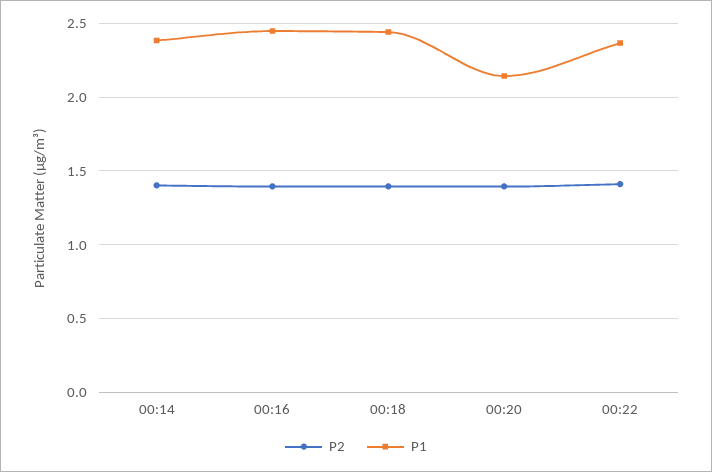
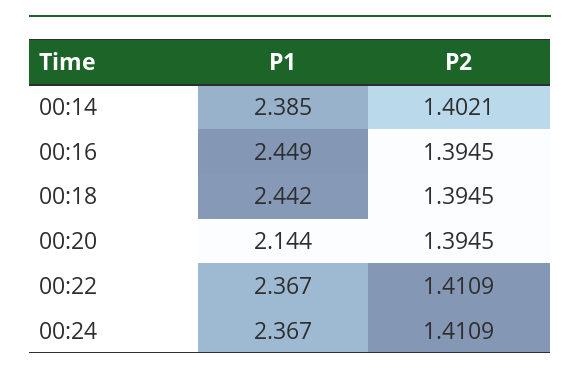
P1, 00:24: none -> 2.367
P2, 00:24: none -> 1.4109

